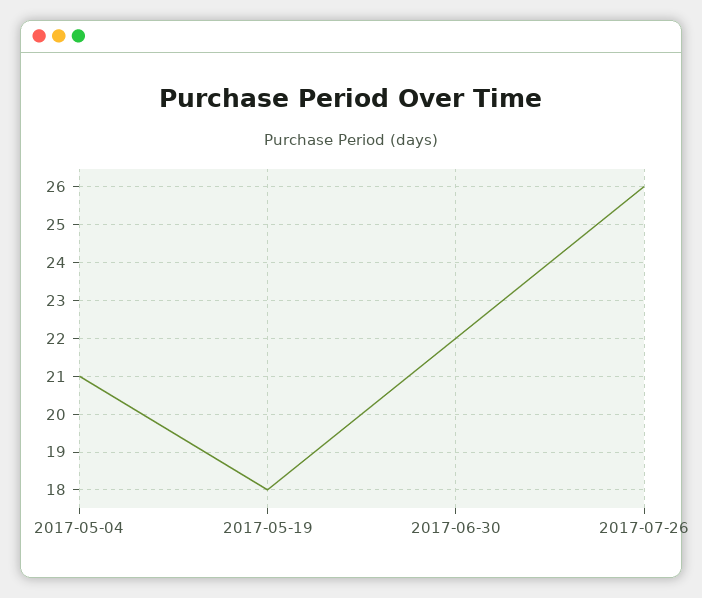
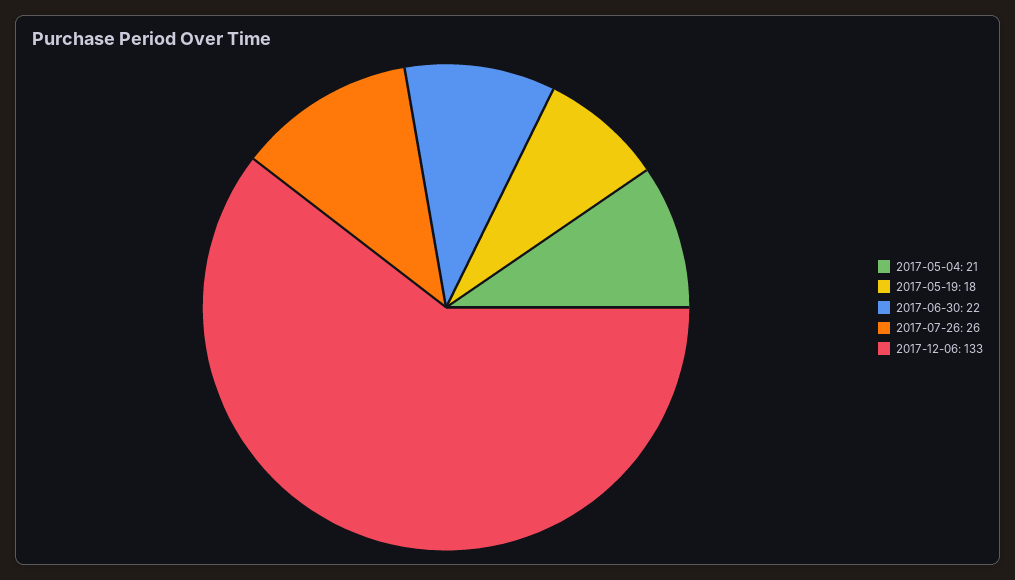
2017-12-06: none -> 133

